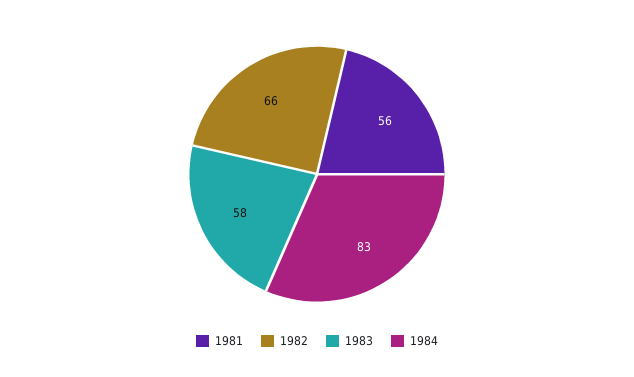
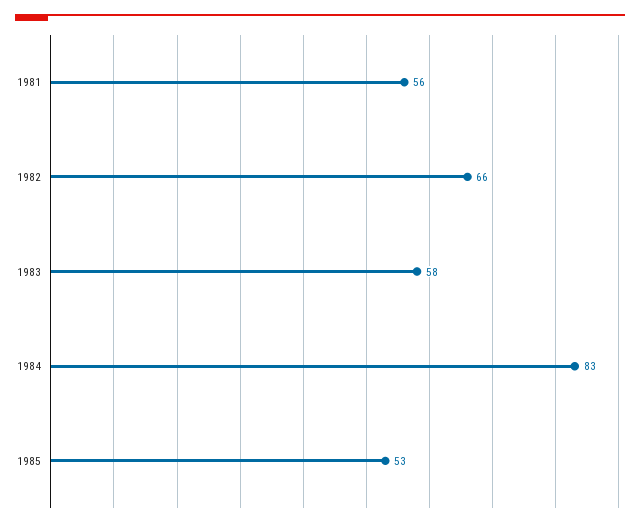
1985: none -> 53

